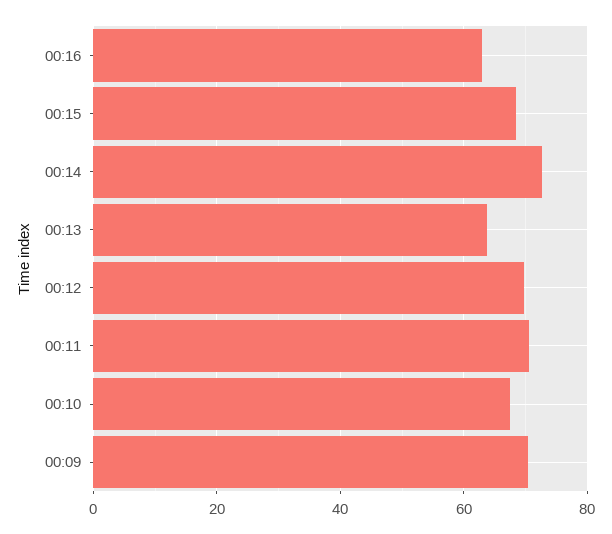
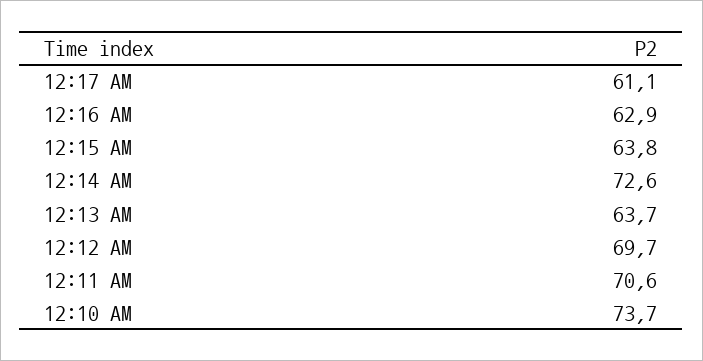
00:15: 68 -> 63.8
00:10: 68 -> 73.7
00:09: 70 -> none
12:17 AM: none -> 61.1

